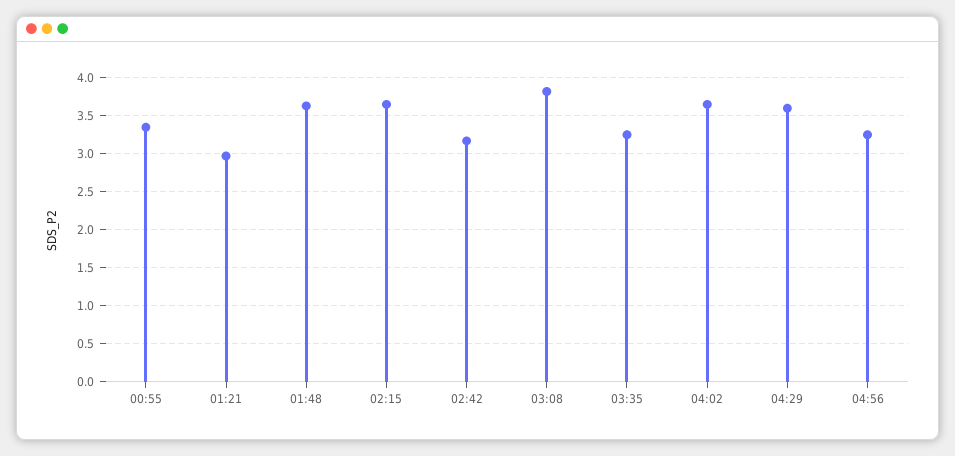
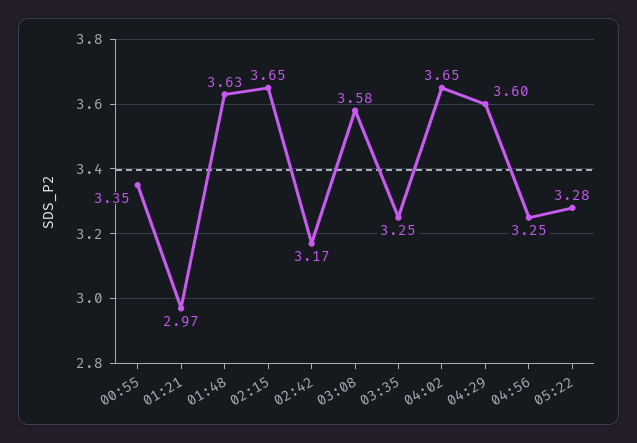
03:08: 3.8 -> 3.58
05:22: none -> 3.28

